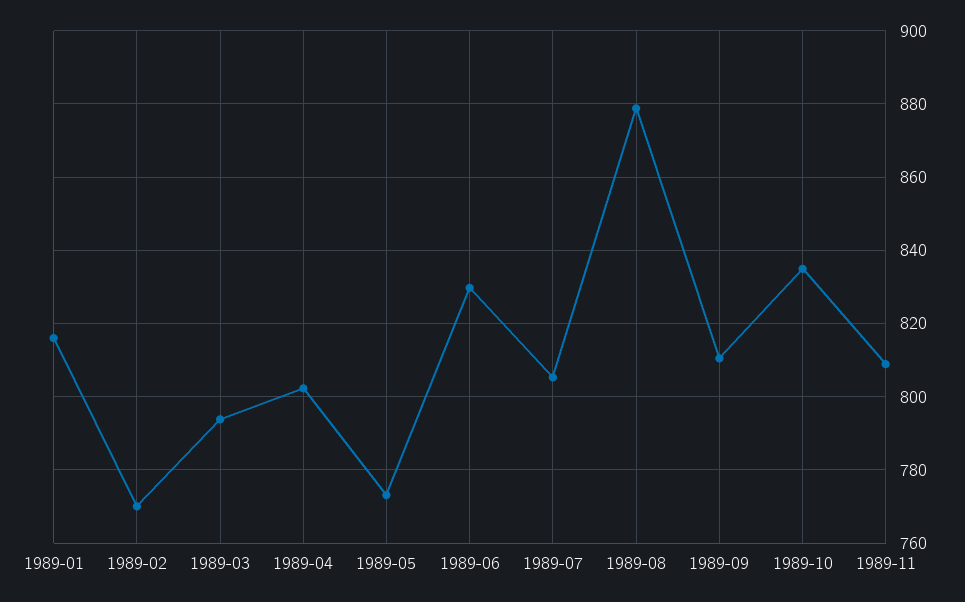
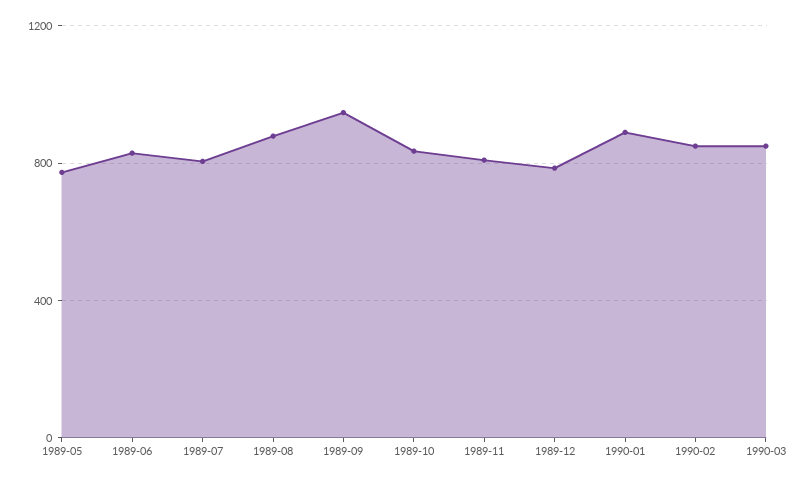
1989-01: 816 -> none
1989-02: 770 -> none
1989-03: 794 -> none
1989-04: 802 -> none
1989-09: 810 -> 950
1989-12: none -> 800
1990-01: none -> 900
1990-02: none -> 850
1990-03: none -> 850

